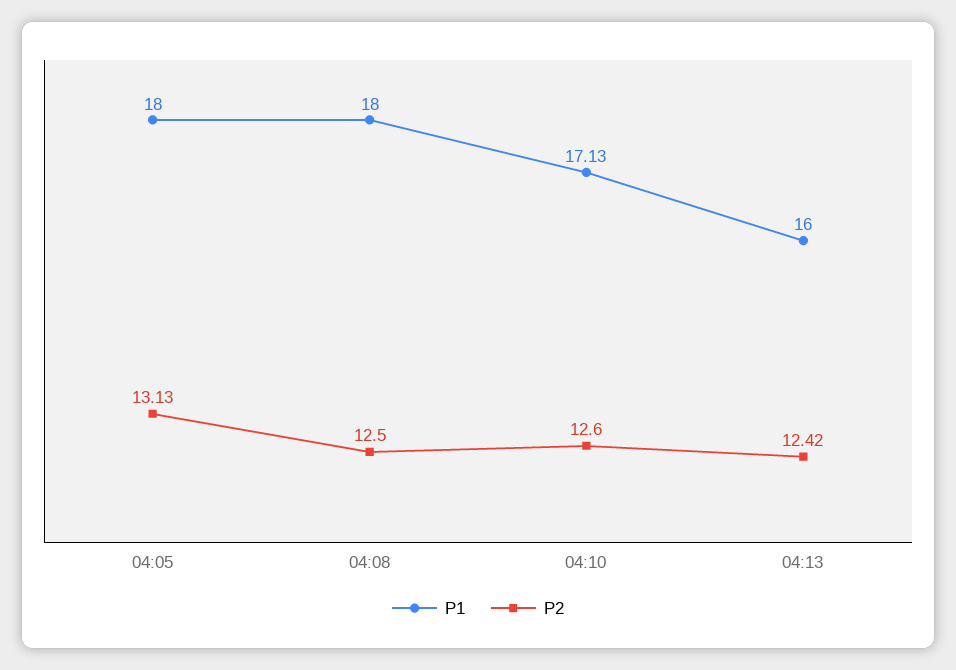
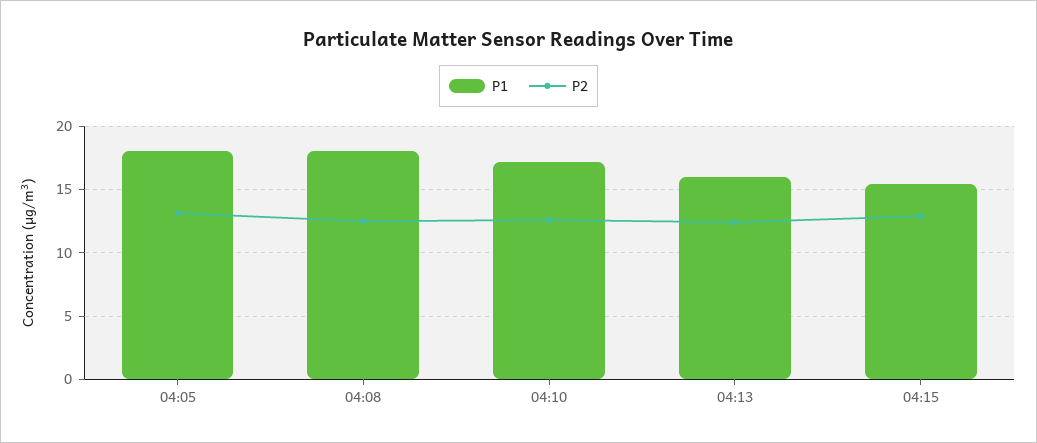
P1, 04:15: none -> 15.5
P2, 04:15: none -> 13

